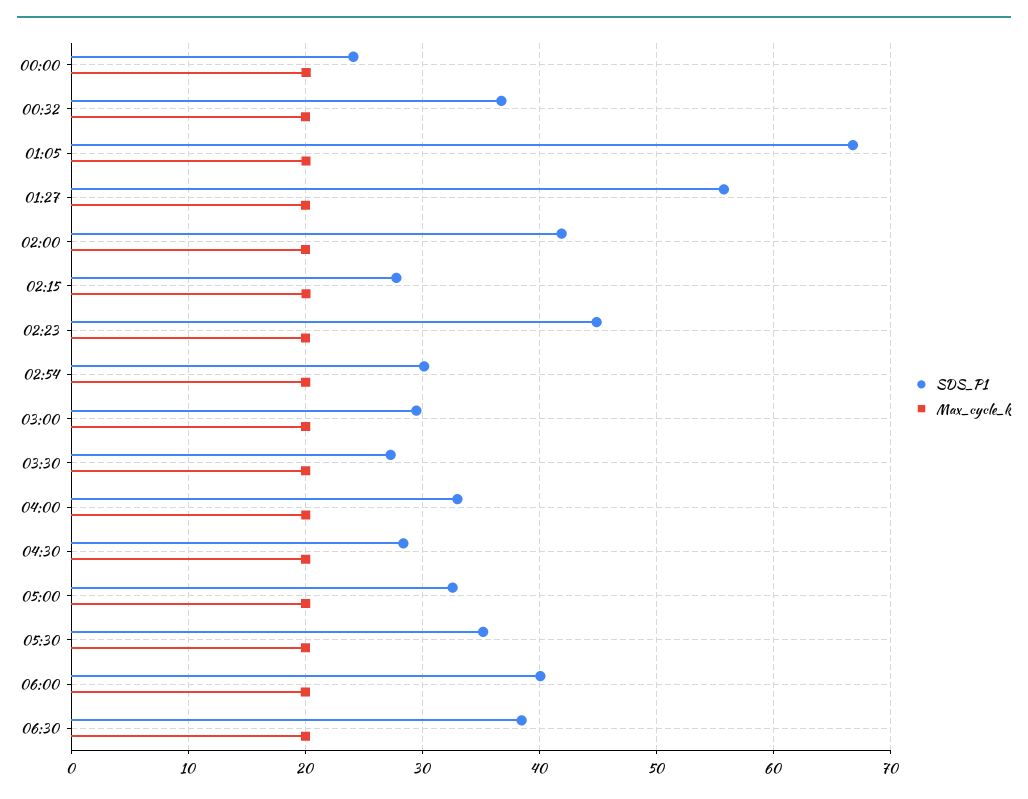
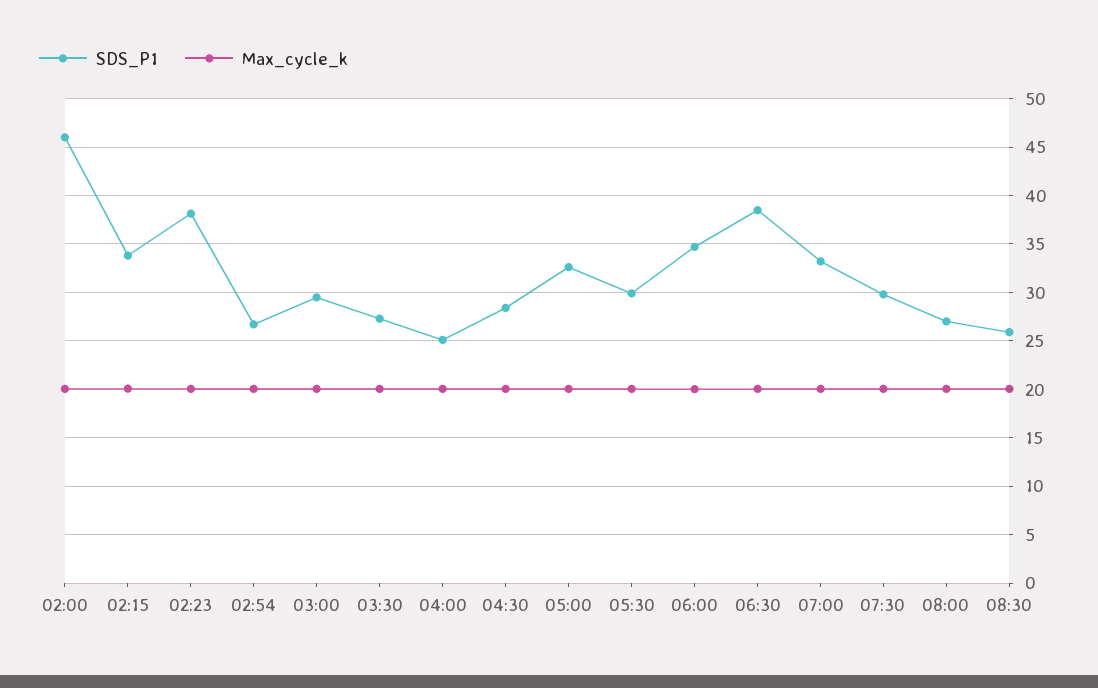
SDS_P1, 00:00: 24 -> none
Max_cycle_k, 00:00: 20 -> none
SDS_P1, 00:32: 37 -> none
Max_cycle_k, 00:32: 20 -> none
SDS_P1, 01:05: 67 -> none
Max_cycle_k, 01:05: 20 -> none
SDS_P1, 01:27: 56 -> none
Max_cycle_k, 01:27: 20 -> none
SDS_P1, 02:00: 42 -> 46
SDS_P1, 02:15: 28 -> 34
SDS_P1, 02:23: 45 -> 38
SDS_P1, 02:54: 30 -> 27
SDS_P1, 04:00: 33 -> 25
SDS_P1, 05:30: 35 -> 30
SDS_P1, 06:00: 40 -> 35
SDS_P1, 07:00: none -> 33
Max_cycle_k, 07:00: none -> 20
SDS_P1, 07:30: none -> 30
Max_cycle_k, 07:30: none -> 20
SDS_P1, 08:00: none -> 27
Max_cycle_k, 08:00: none -> 20
SDS_P1, 08:30: none -> 26
Max_cycle_k, 08:30: none -> 20

